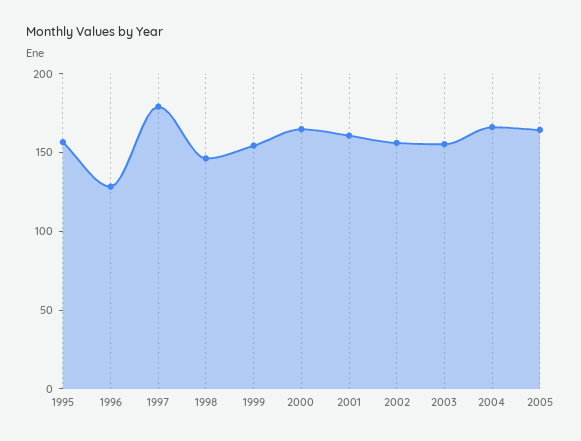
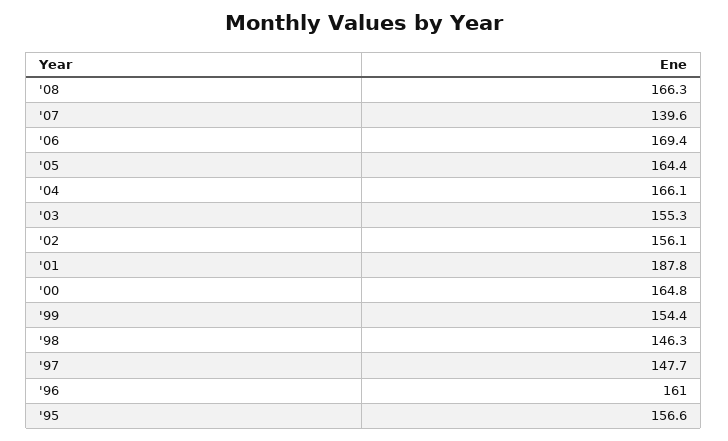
1996: 130 -> 161
1997: 180 -> 147.7
2001: 160 -> 187.8
'08: none -> 166.3
'07: none -> 139.6
'06: none -> 169.4

